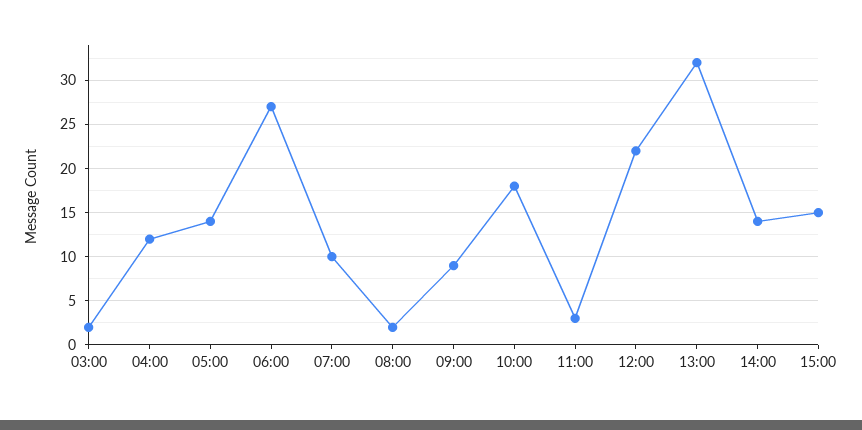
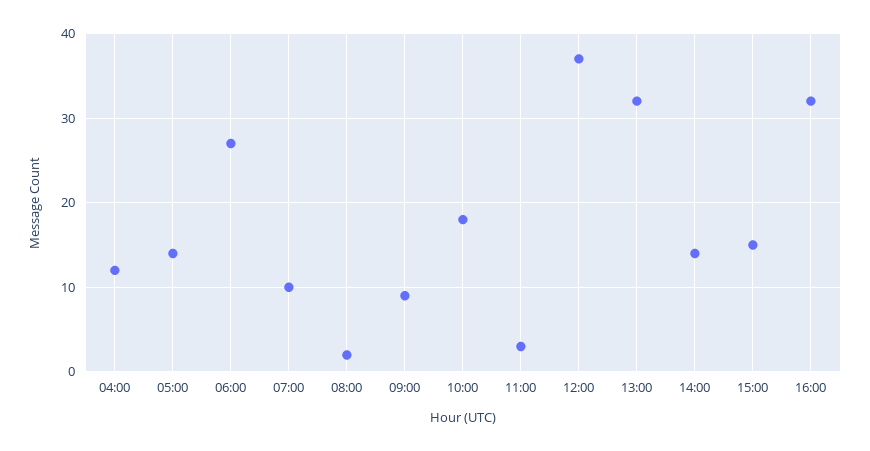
03:00: 2 -> none
12:00: 22 -> 37
16:00: none -> 32

